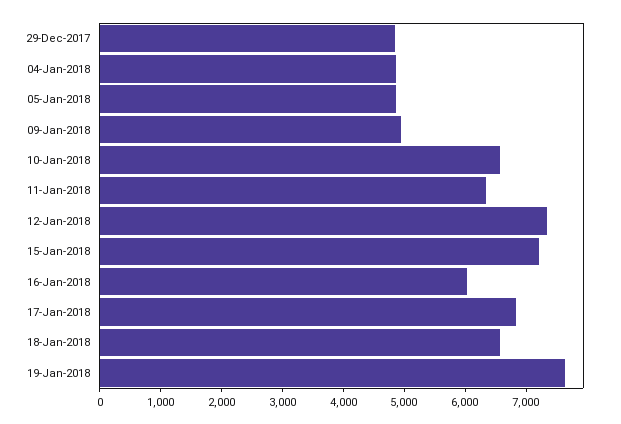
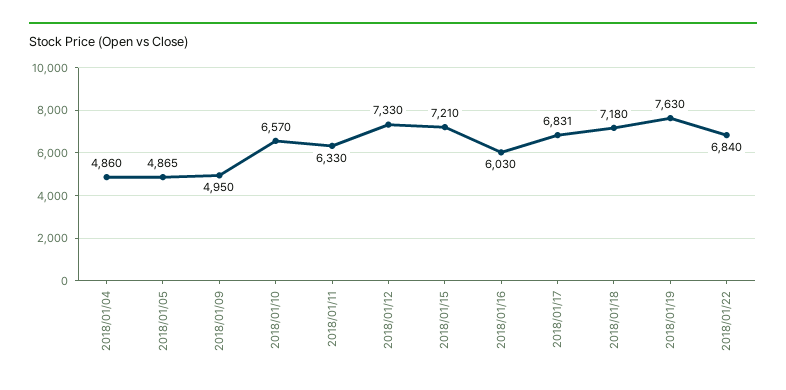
29-Dec-2017: 4800 -> none
18-Jan-2018: 6600 -> 7180
2018/01/22: none -> 6840

